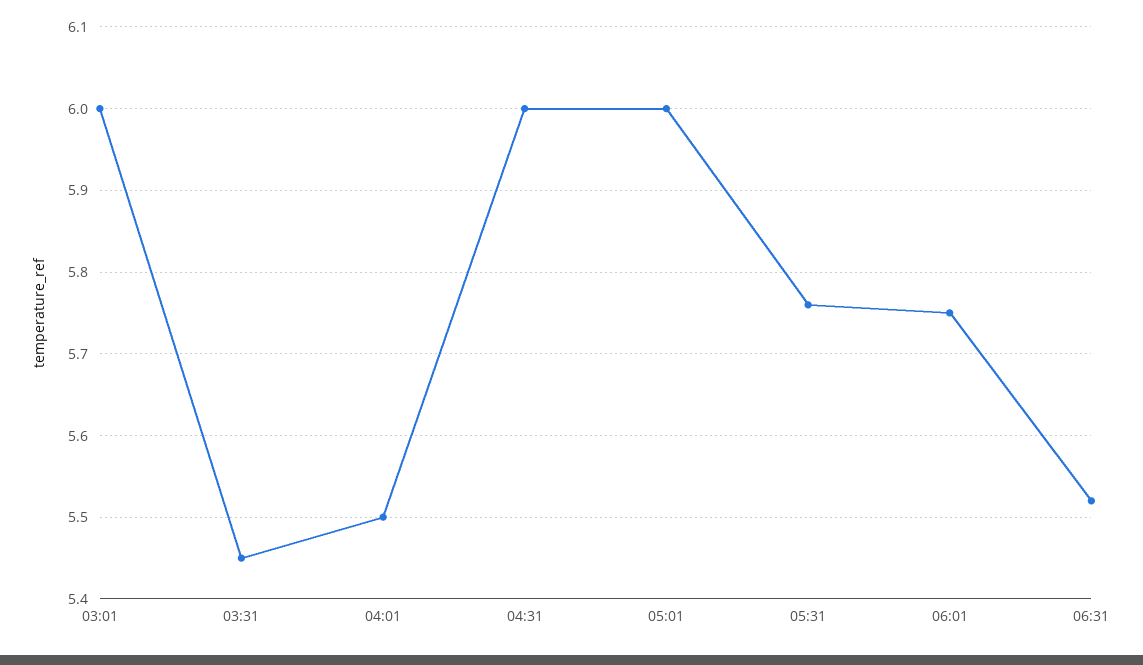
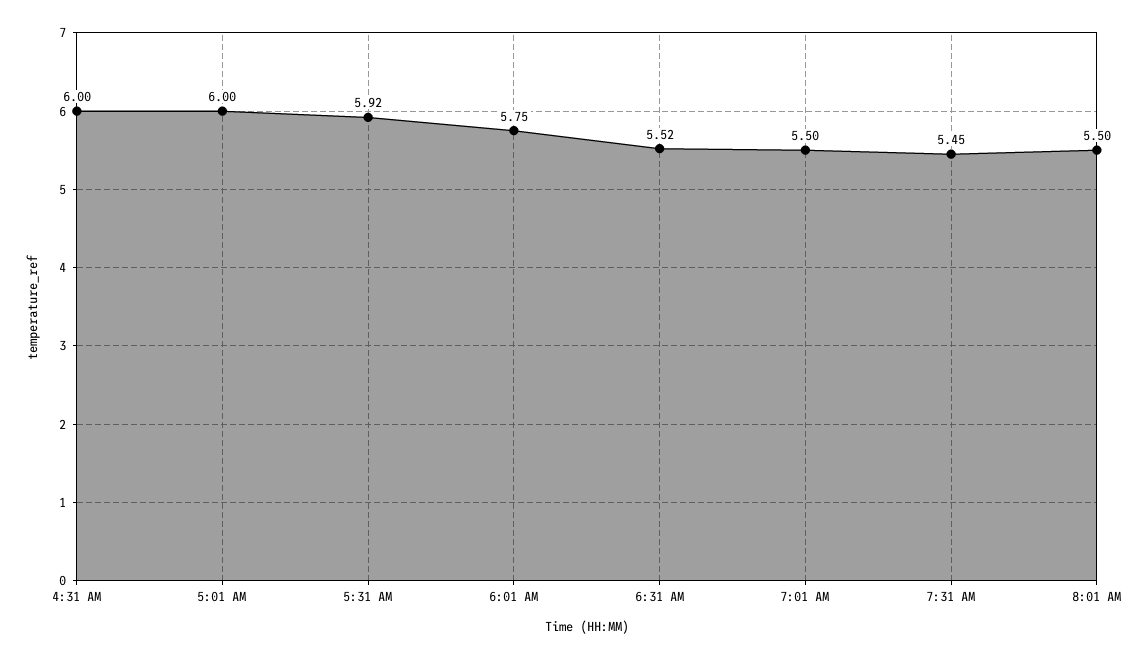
03:01: 6 -> none
03:31: 5.45 -> none
04:01: 5.5 -> none
05:31: 5.76 -> 5.92
7:01 AM: none -> 5.5
7:31 AM: none -> 5.45
8:01 AM: none -> 5.5

